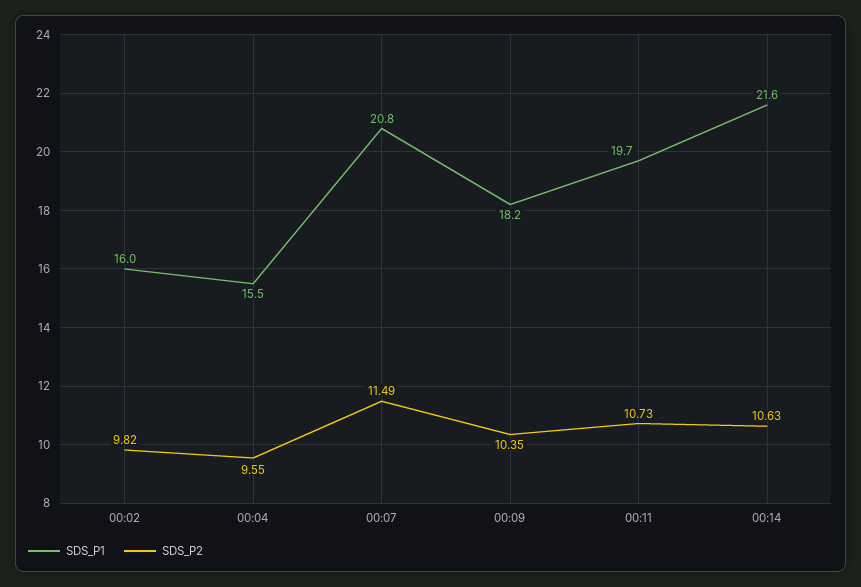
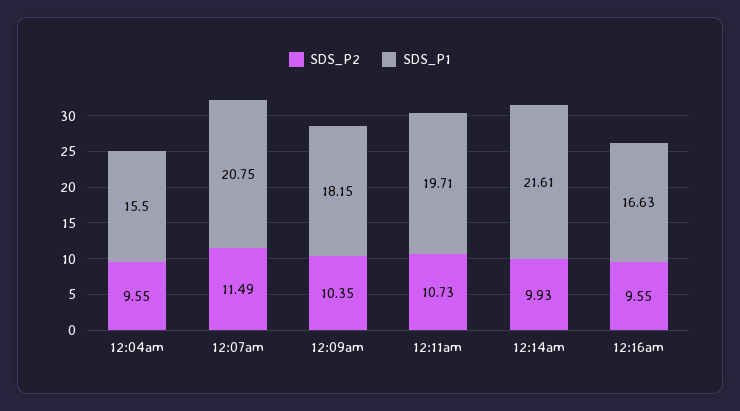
SDS_P1, 00:02: 16 -> none
SDS_P2, 00:02: 9.82 -> none
SDS_P2, 00:14: 10.63 -> 9.93
SDS_P2, 12:16am: none -> 9.55
SDS_P1, 12:16am: none -> 16.63

